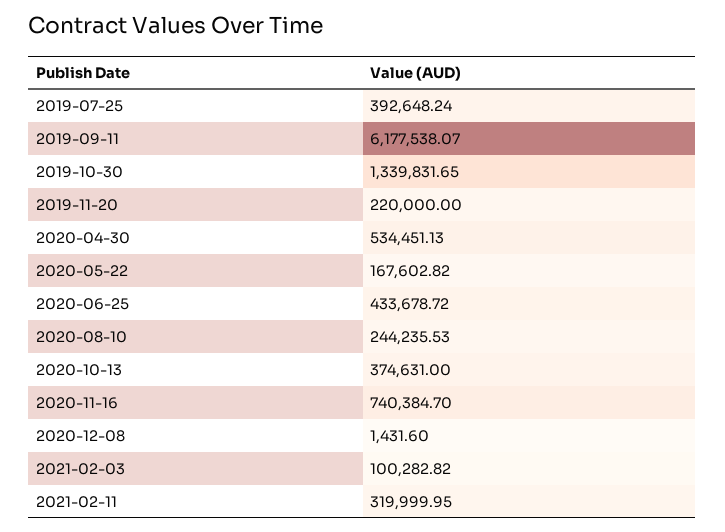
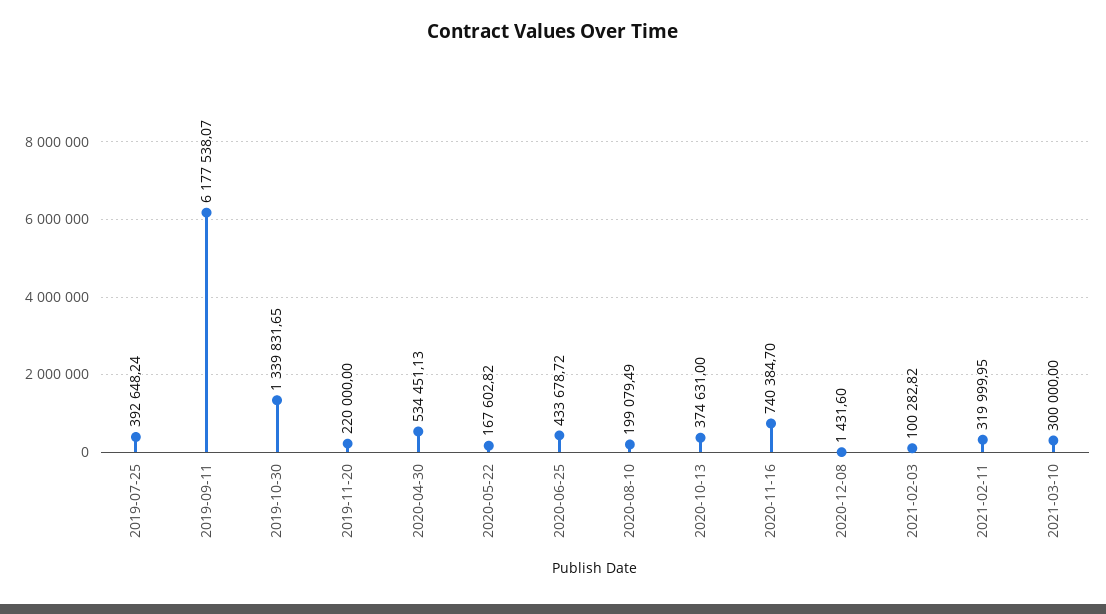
2020-08-10: 244235.53 -> 199079.49
2021-03-10: none -> 300000

